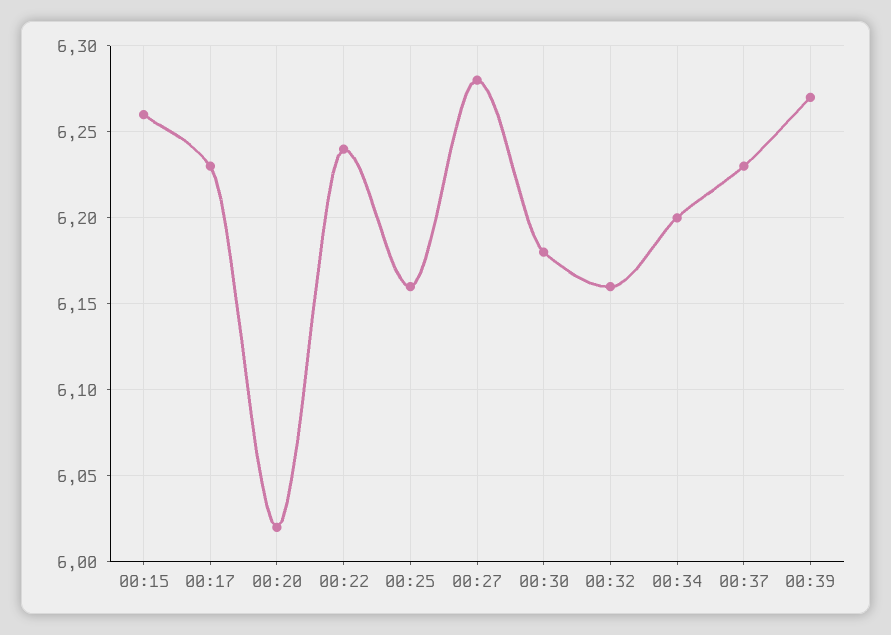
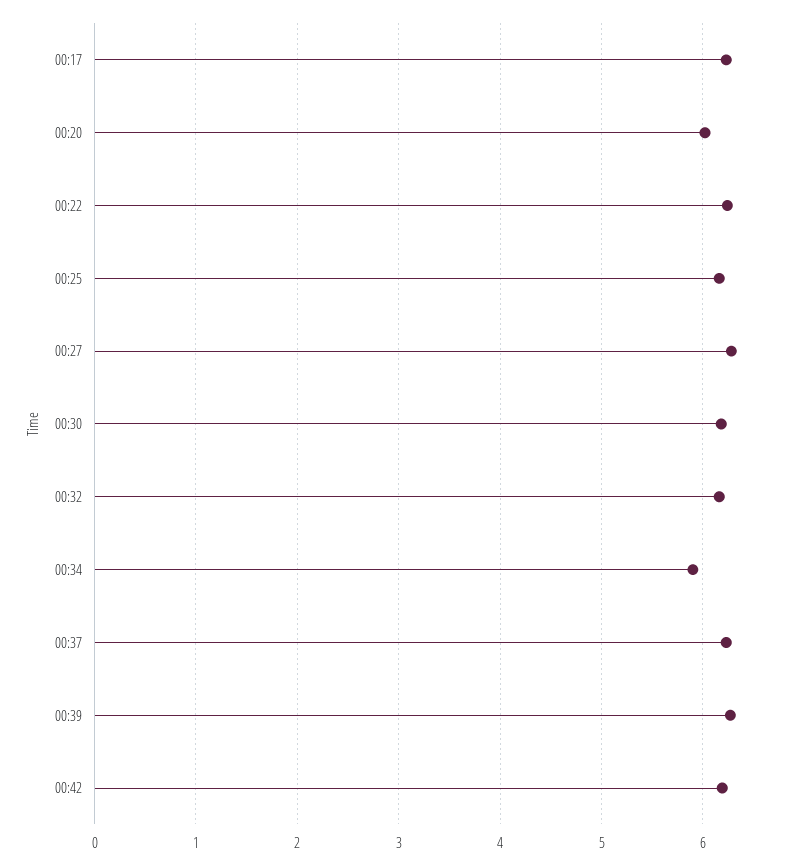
00:15: 6.26 -> none
00:34: 6.2 -> 5.9
00:42: none -> 6.2

